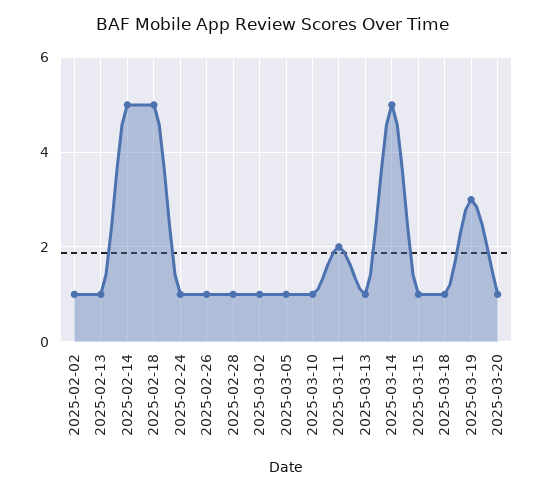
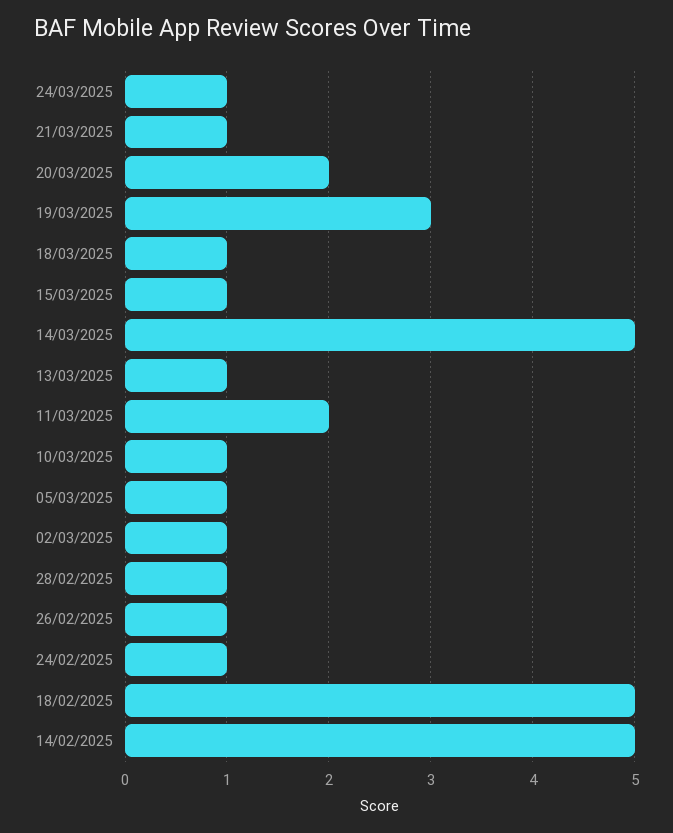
2025-02-02: 1 -> none
2025-02-13: 1 -> none
2025-03-20: 1 -> 2
24/03/2025: none -> 1
21/03/2025: none -> 1

